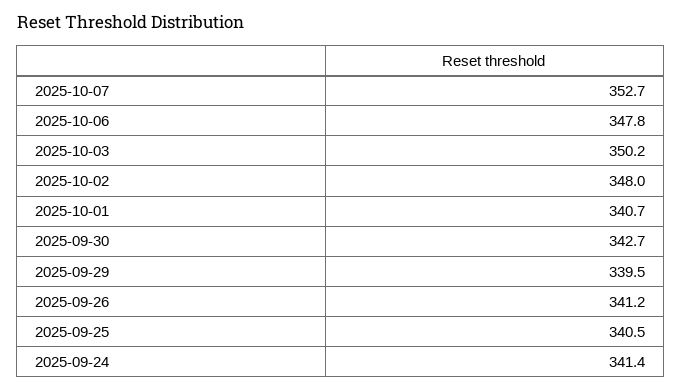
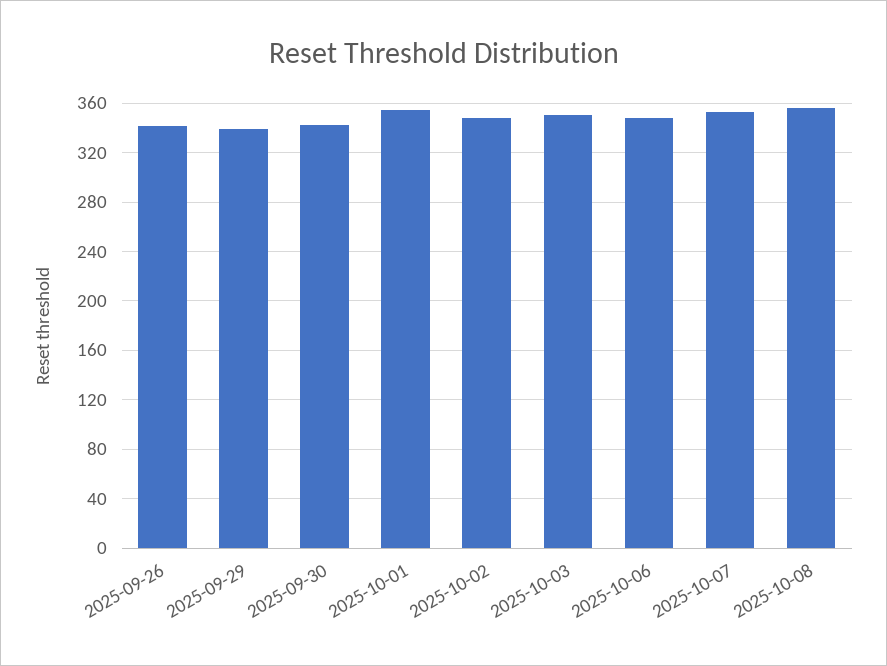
2025-10-01: 340.7 -> 355
2025-09-25: 340.5 -> none
2025-09-24: 341.4 -> none
2025-10-08: none -> 355

